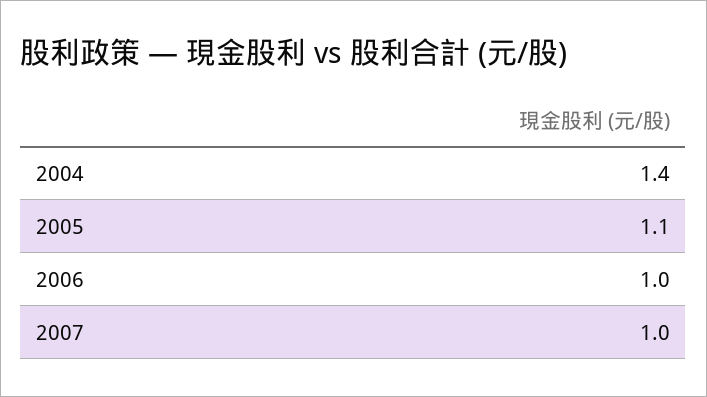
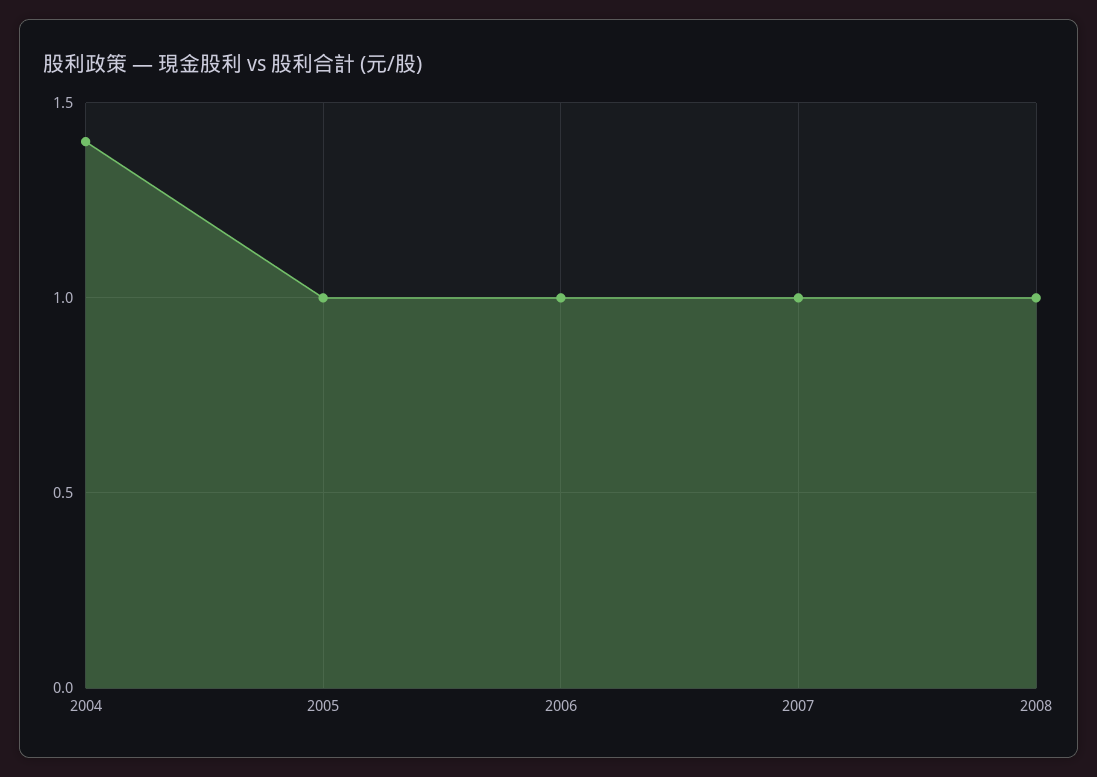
2005: 1.1 -> 1
2008: none -> 1

